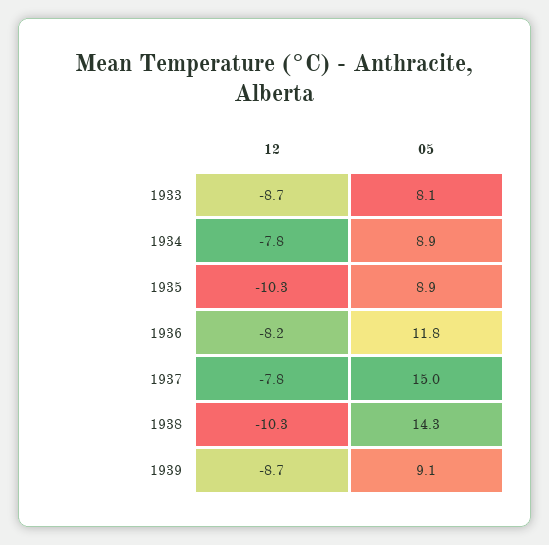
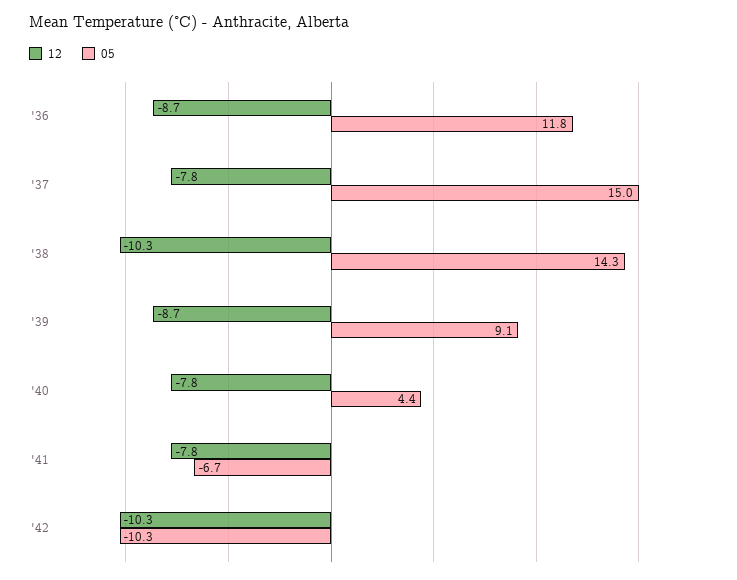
12, 1933: -8.7 -> none
05, 1933: 8.1 -> none
12, 1934: -7.8 -> none
05, 1934: 8.9 -> none
12, 1935: -10.3 -> none
05, 1935: 8.9 -> none
12, 1936: -8.2 -> -8.7
12, '40: none -> -7.8
05, '40: none -> 4.4
12, '41: none -> -7.8
05, '41: none -> -6.7
12, '42: none -> -10.3
05, '42: none -> -10.3

